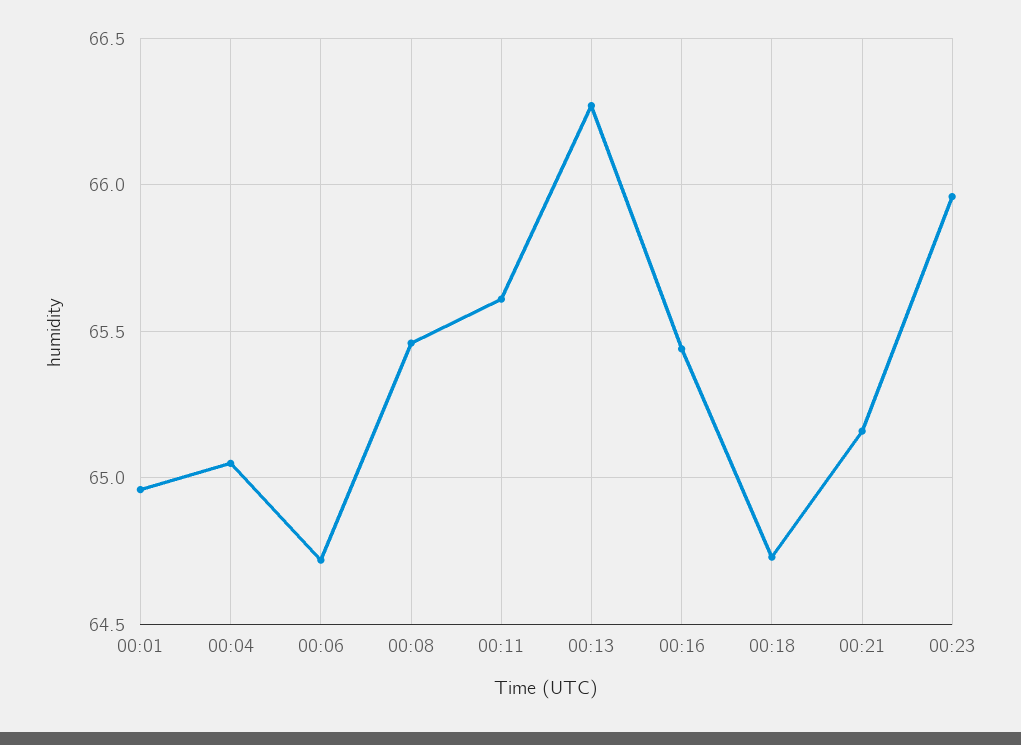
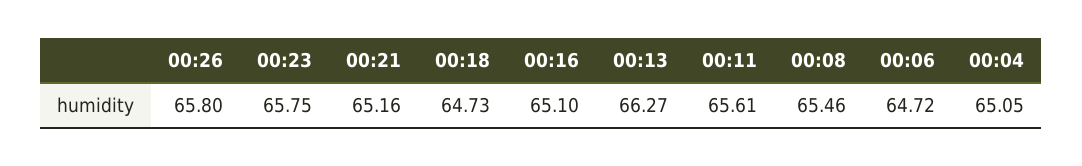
00:01: 64.95 -> none
00:16: 65.45 -> 65.1
00:23: 65.95 -> 65.75
00:26: none -> 65.8

